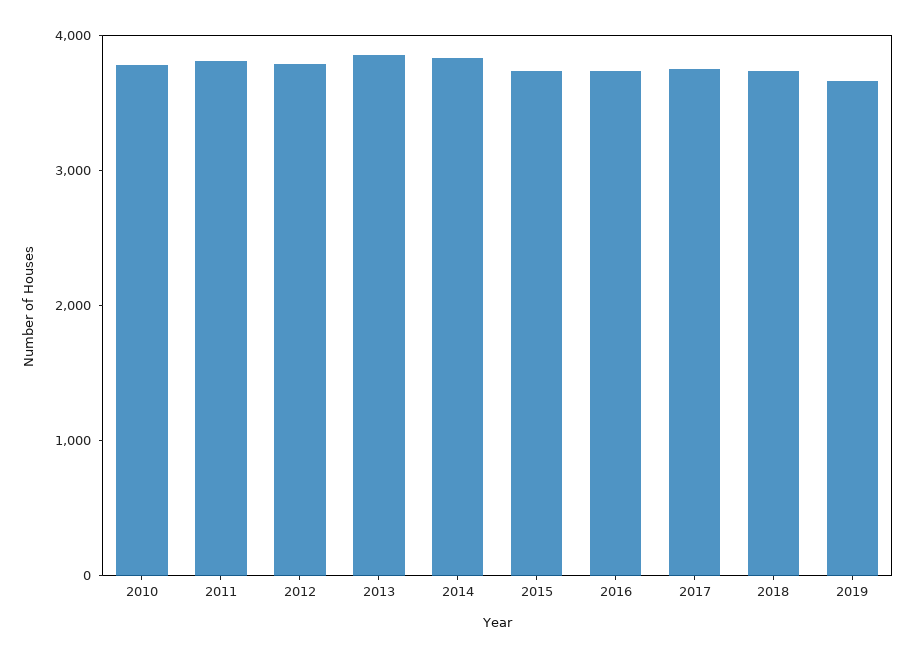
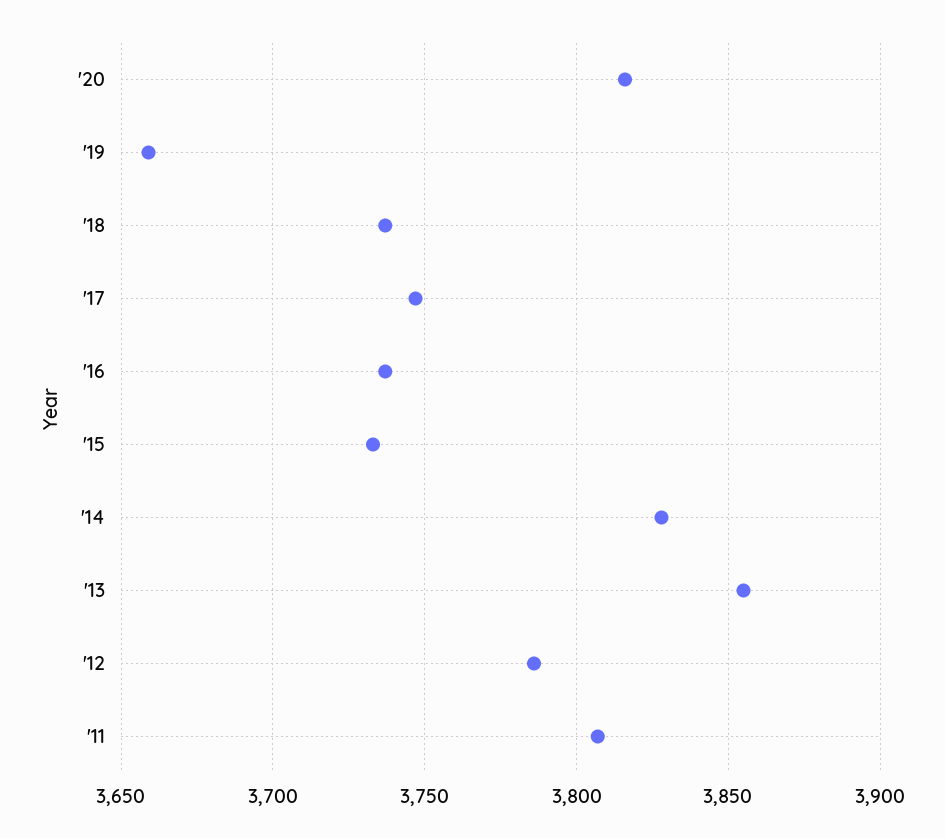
2010: 3800 -> none
'20: none -> 3815

